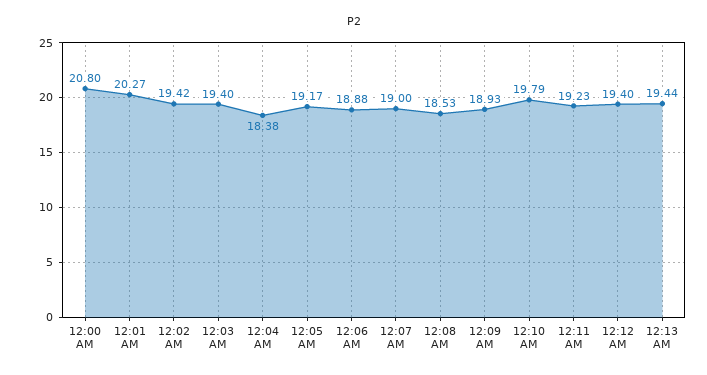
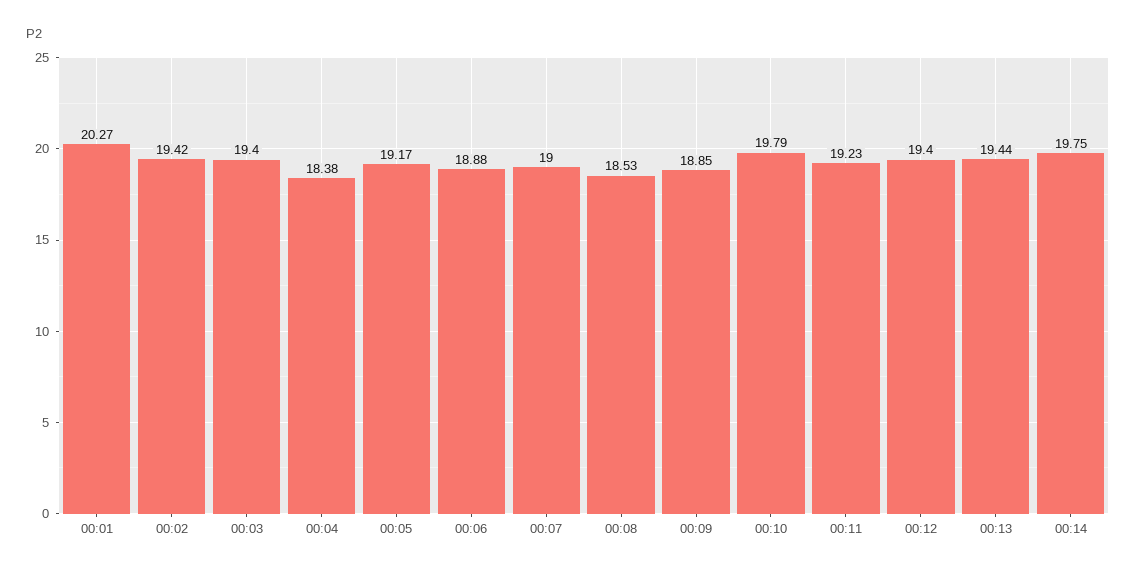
12:00 AM: 20.8 -> none
12:09 AM: 18.93 -> 18.85
00:14: none -> 19.75

